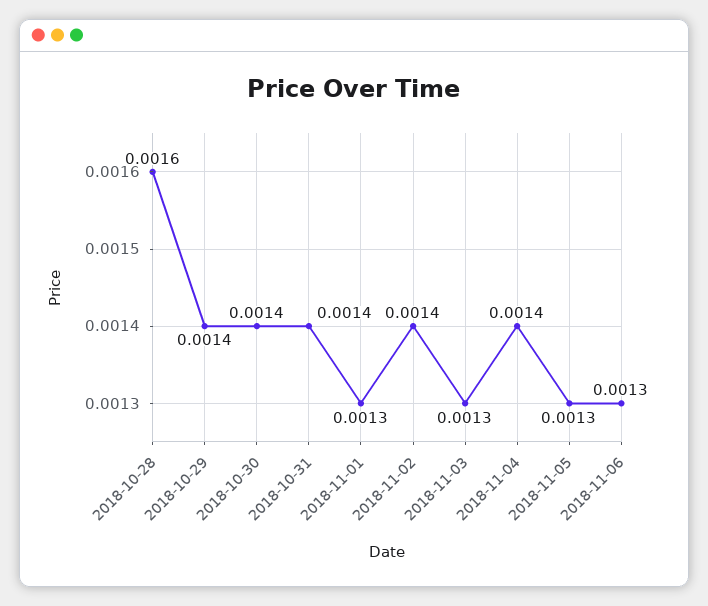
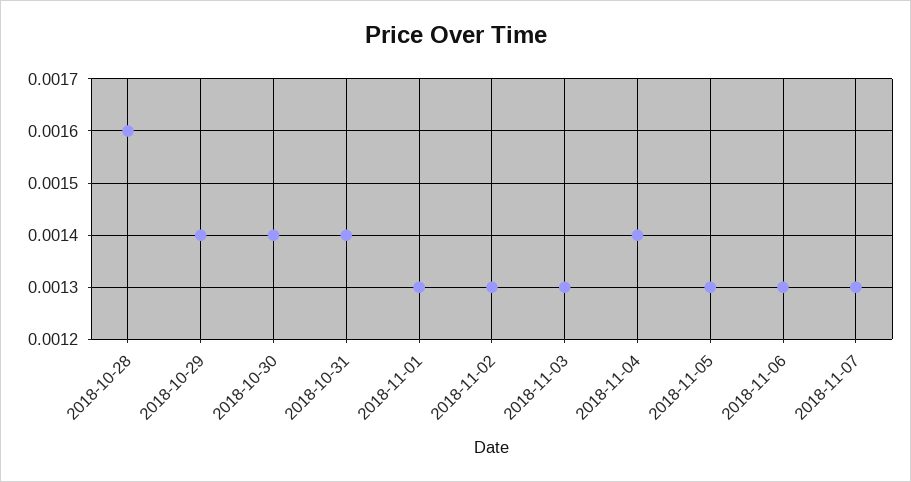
2018-11-02: 0.0014 -> 0.0013
2018-11-07: none -> 0.0013

